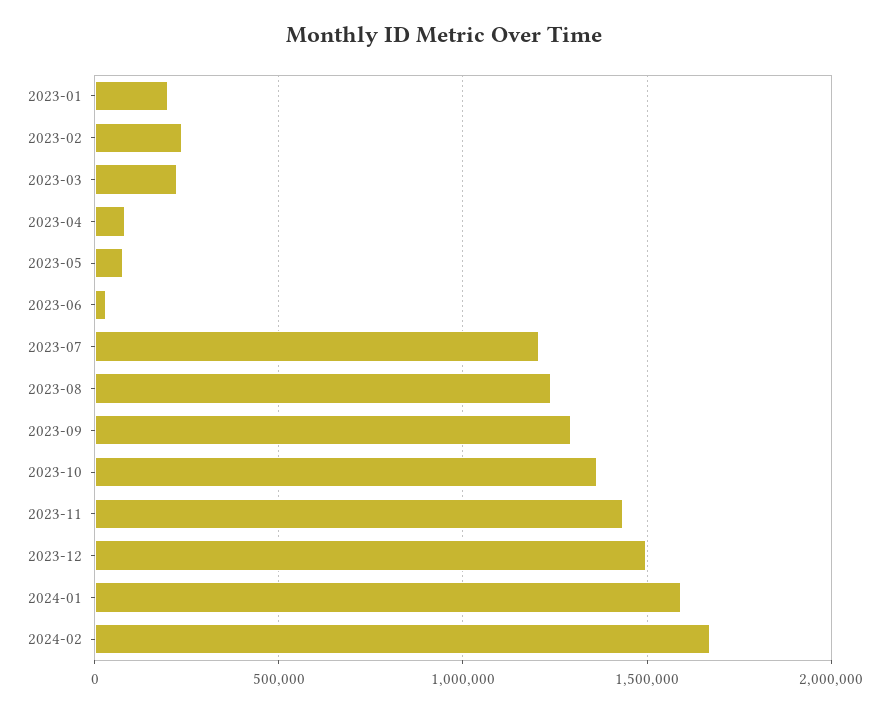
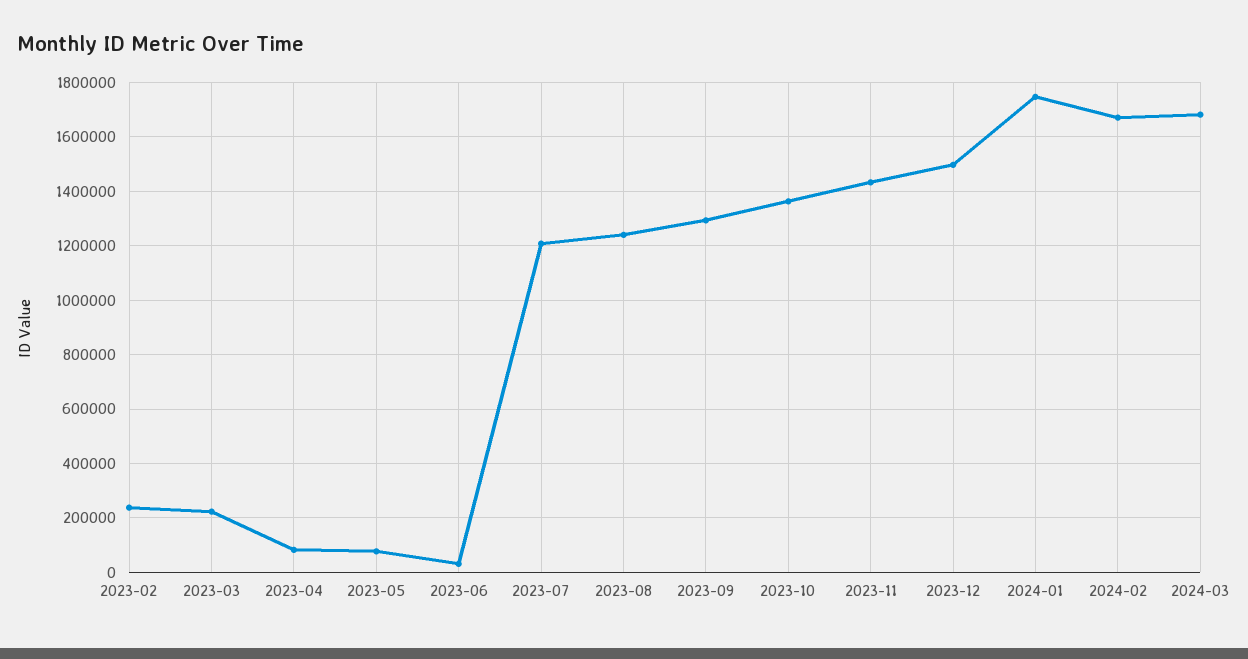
2023-01: 200000 -> none
2024-01: 1600000 -> 1750000
2024-03: none -> 1675000

